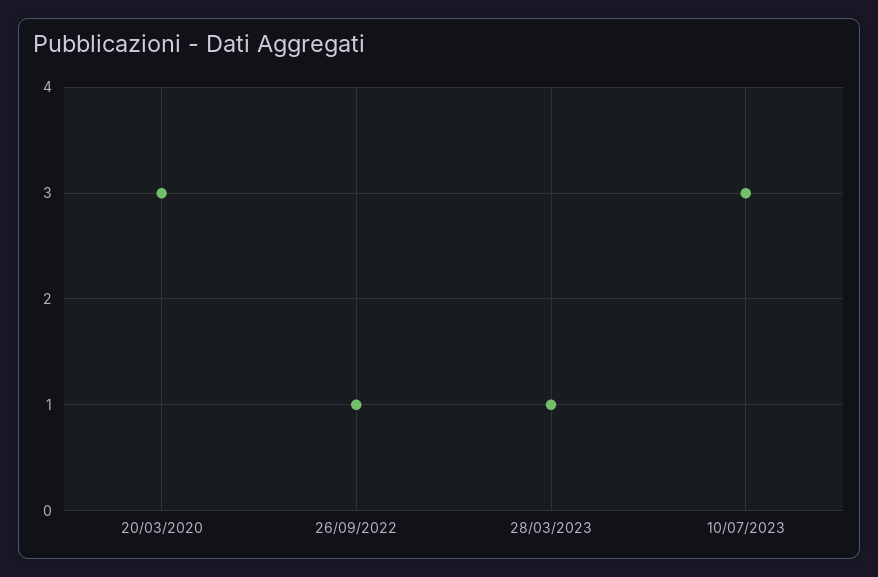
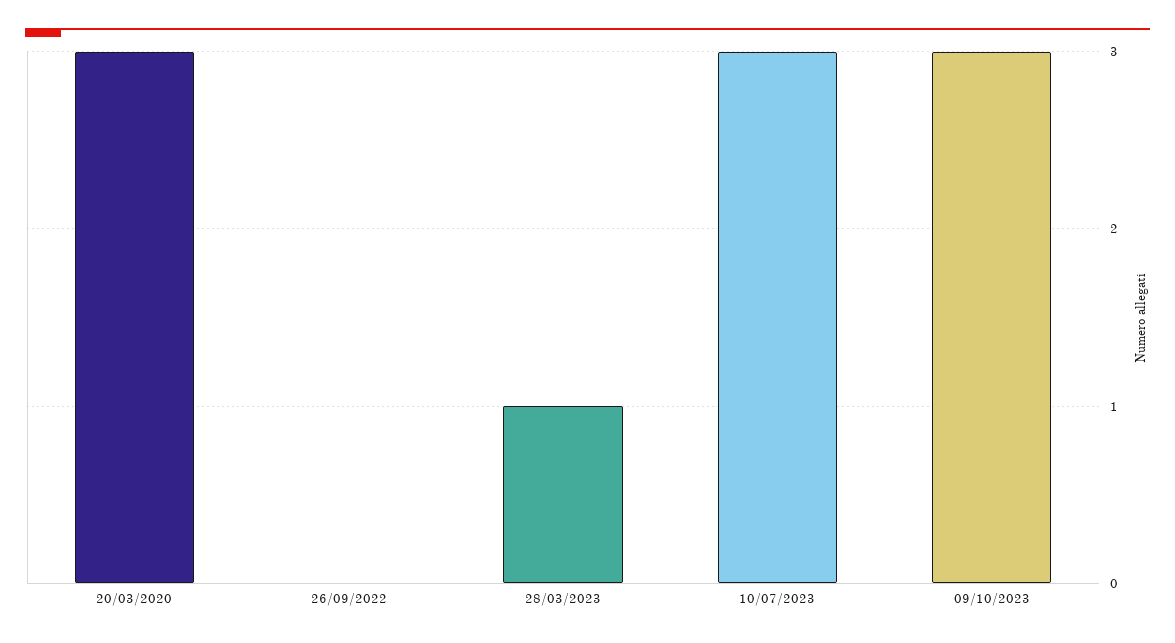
26/09/2022: 1 -> 0
09/10/2023: none -> 3

